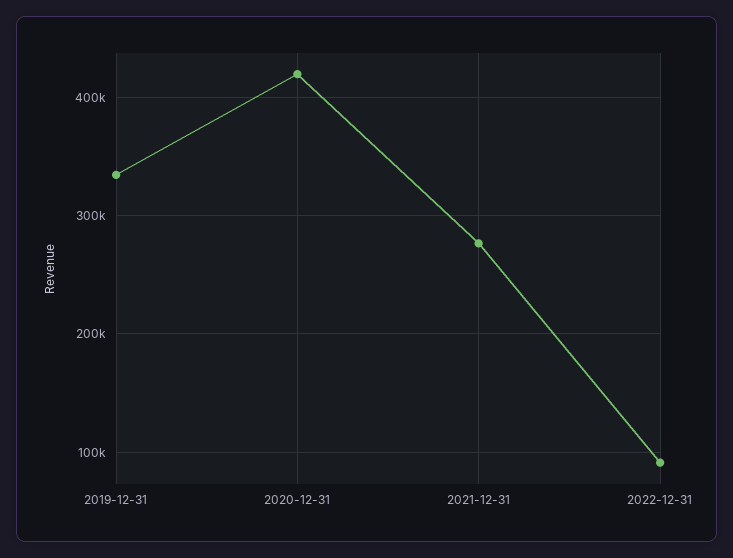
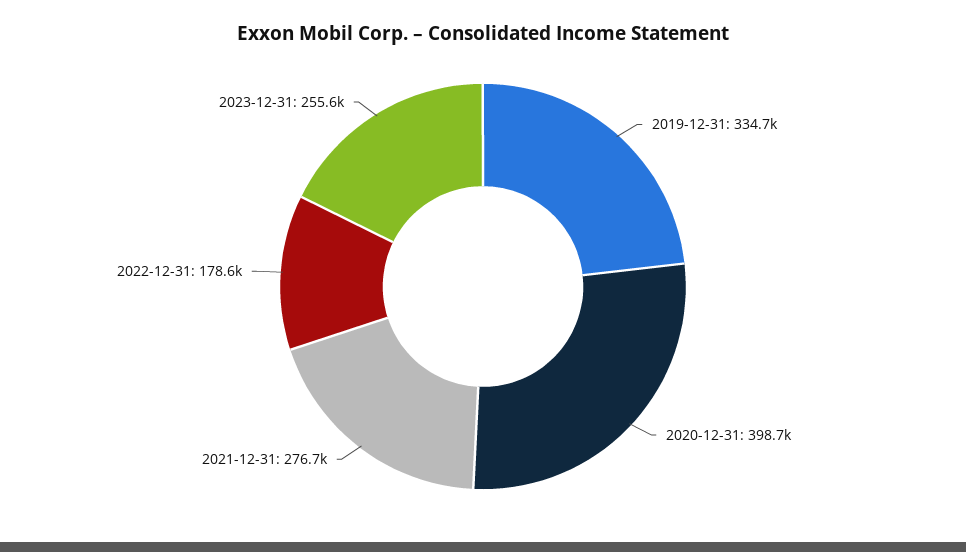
2020-12-31: 420000 -> 398700
2022-12-31: 90000 -> 178600
2023-12-31: none -> 255600

